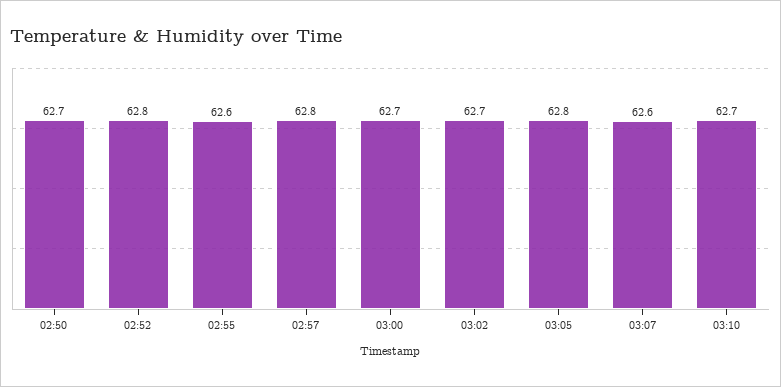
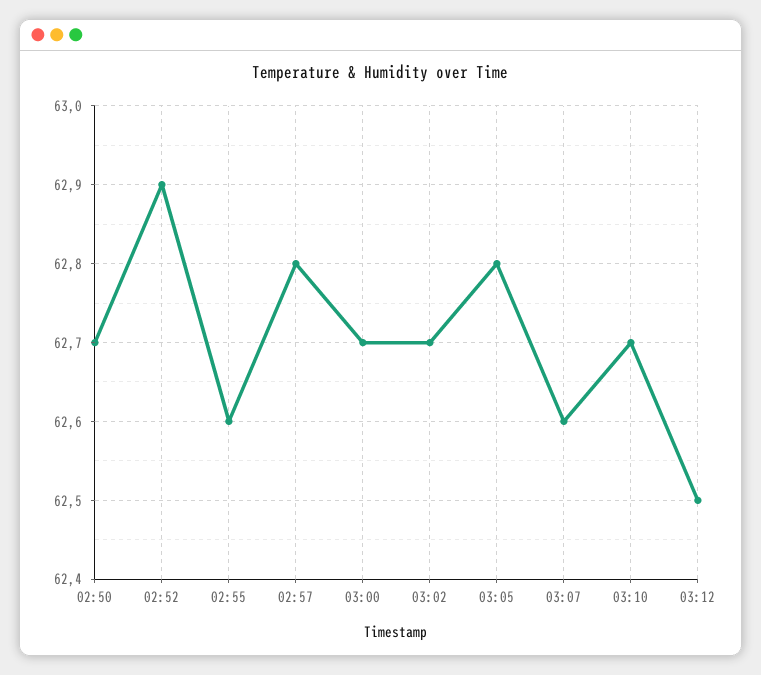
02:52: 62.8 -> 62.9
03:12: none -> 62.5

